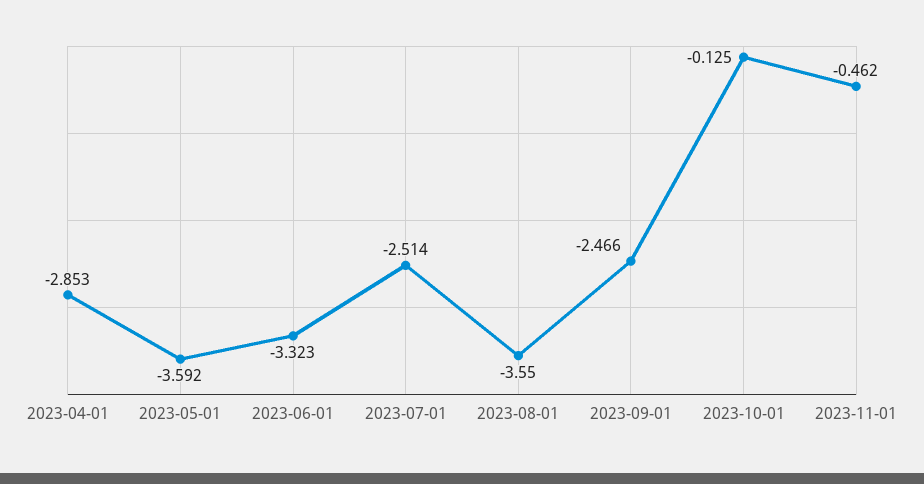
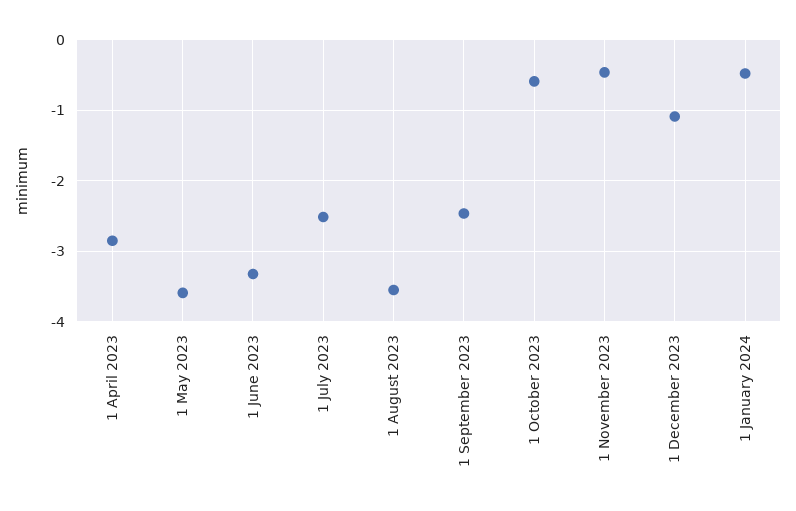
2023-10-01: -0.125 -> -0.6
1 December 2023: none -> -1.1
1 January 2024: none -> -0.5

